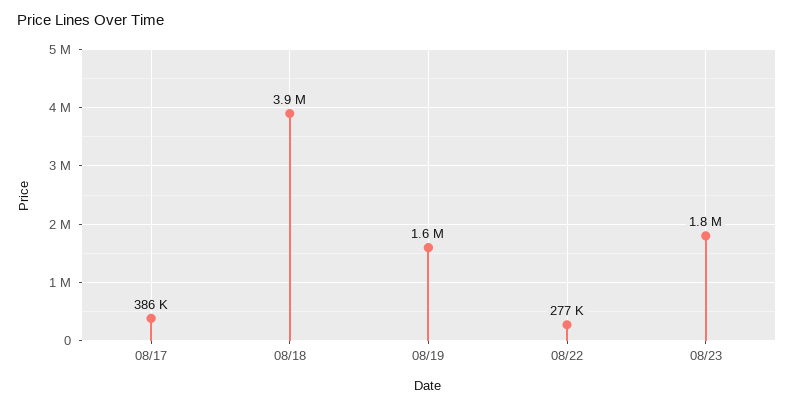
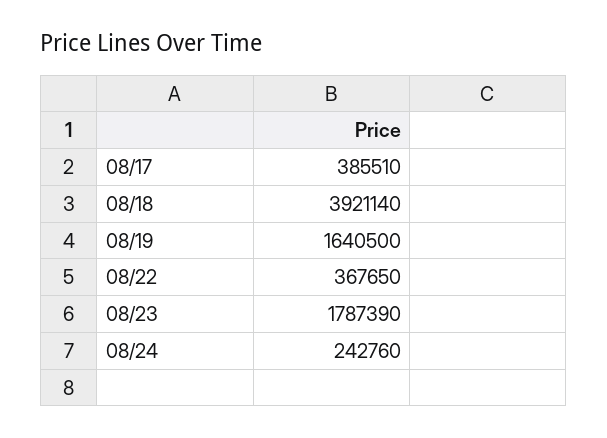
08/22: 277000 -> 367650
08/24: none -> 242760

